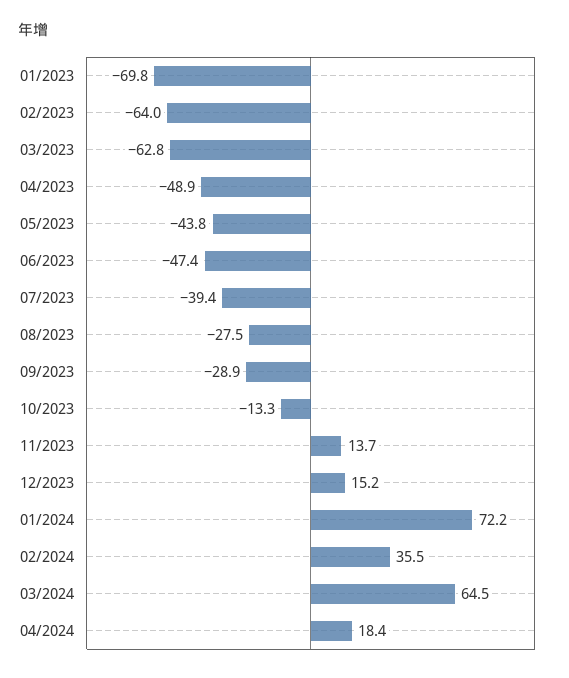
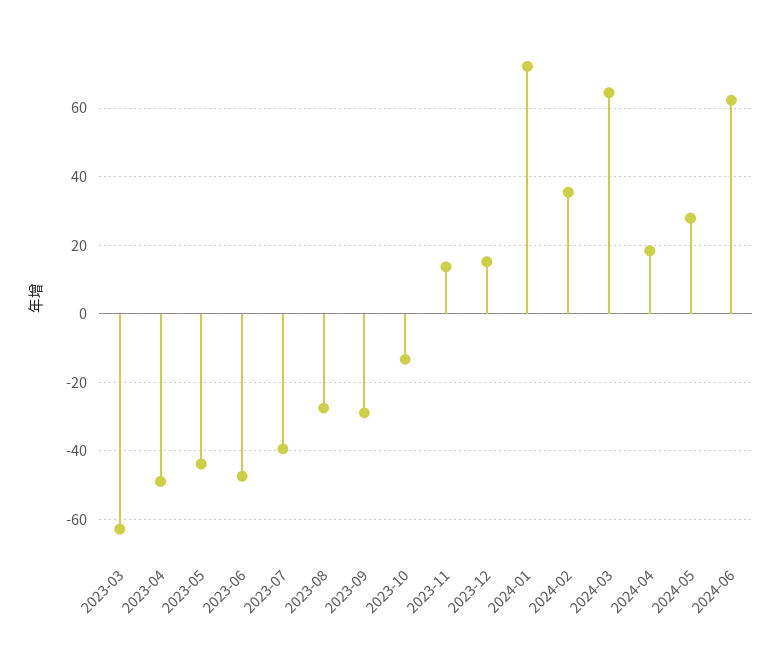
01/2023: -69.8 -> none
02/2023: -64 -> none
2024-05: none -> 28
2024-06: none -> 62

